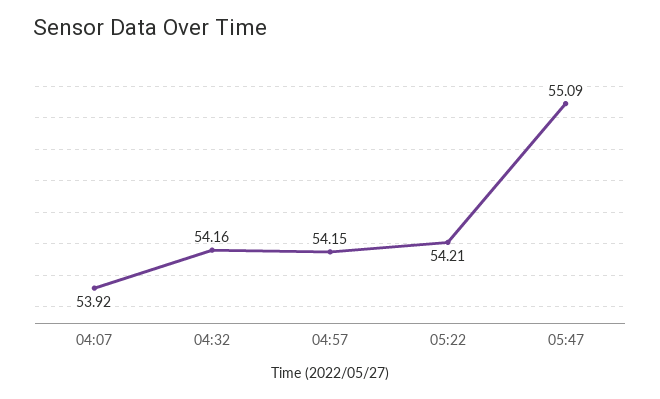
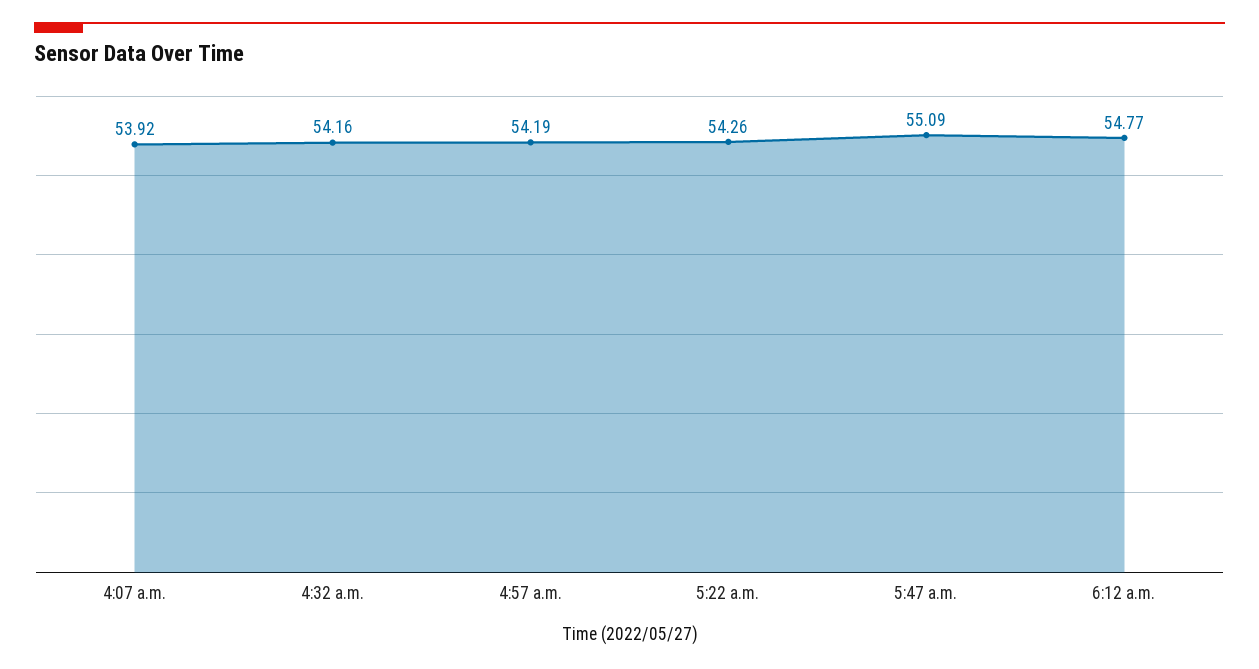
04:57: 54.15 -> 54.19
05:22: 54.21 -> 54.26
6:12 a.m.: none -> 54.77

